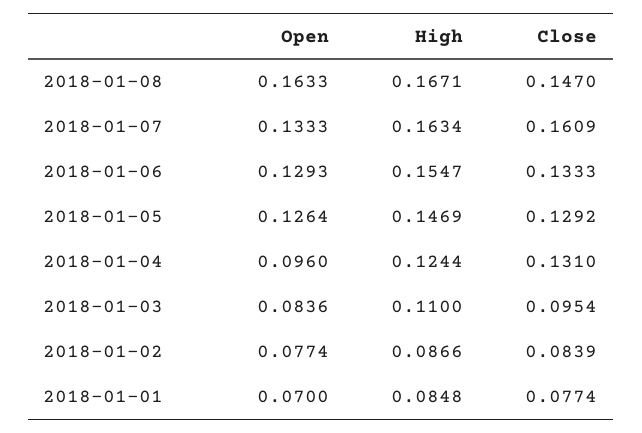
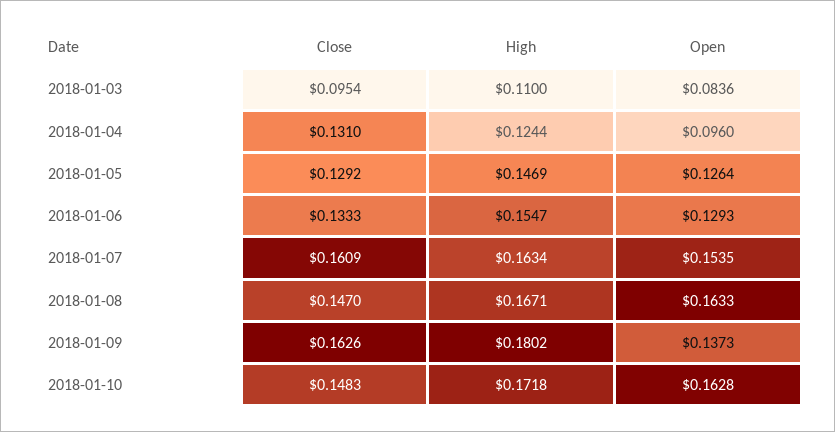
Open, 2018-01-07: 0.1333 -> 0.1535
Open, 2018-01-02: 0.0774 -> none
High, 2018-01-02: 0.0866 -> none
Close, 2018-01-02: 0.0839 -> none
Open, 2018-01-01: 0.07 -> none
High, 2018-01-01: 0.0848 -> none
Close, 2018-01-01: 0.0774 -> none
Close, 2018-01-09: none -> 0.1626
High, 2018-01-09: none -> 0.1802
Open, 2018-01-09: none -> 0.1373
Close, 2018-01-10: none -> 0.1483
High, 2018-01-10: none -> 0.1718
Open, 2018-01-10: none -> 0.1628

